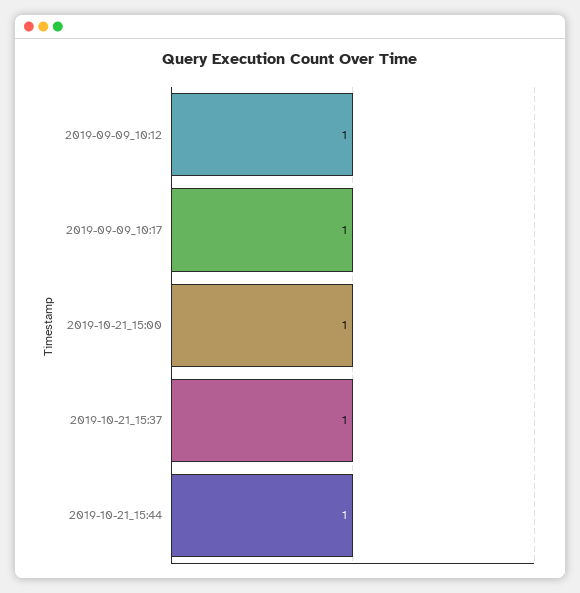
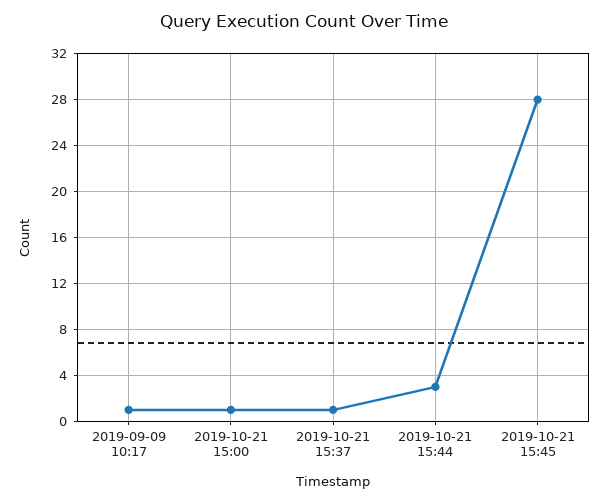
2019-09-09_10:12: 1 -> none
2019-10-21_15:44: 1 -> 3
2019-10-21 15:45: none -> 28

